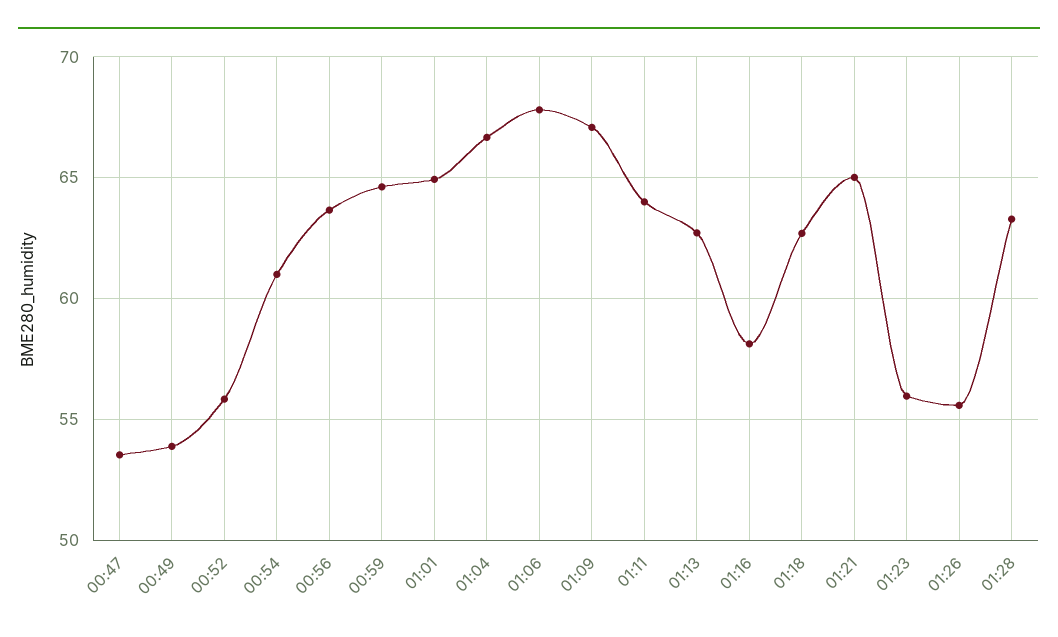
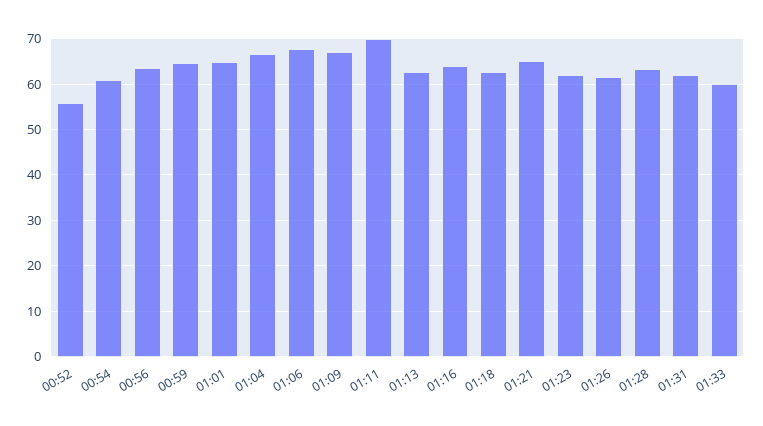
00:47: 53.5 -> none
00:49: 54 -> none
01:11: 64 -> 70
01:16: 58 -> 64
01:23: 56 -> 62
01:26: 55.5 -> 62
01:31: none -> 62
01:33: none -> 60

